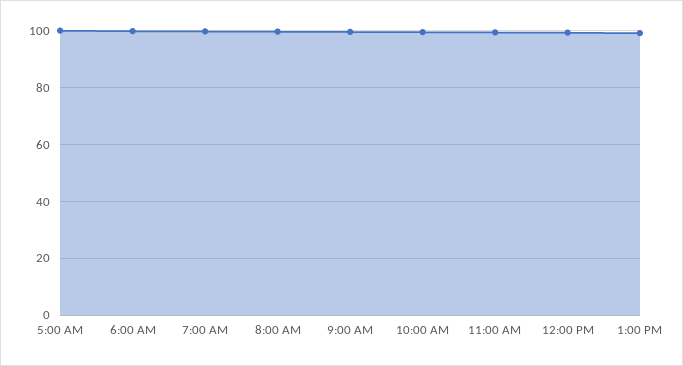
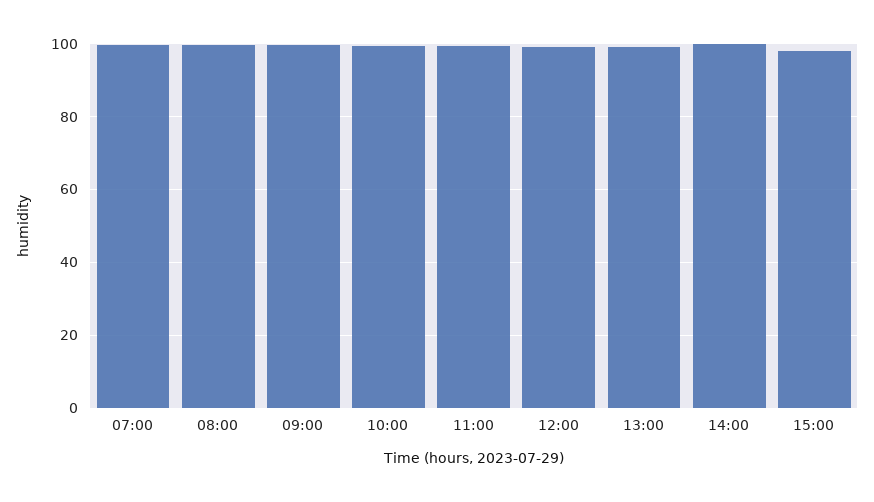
5:00 AM: 100 -> none
6:00 AM: 100 -> none
14:00: none -> 100
15:00: none -> 98

